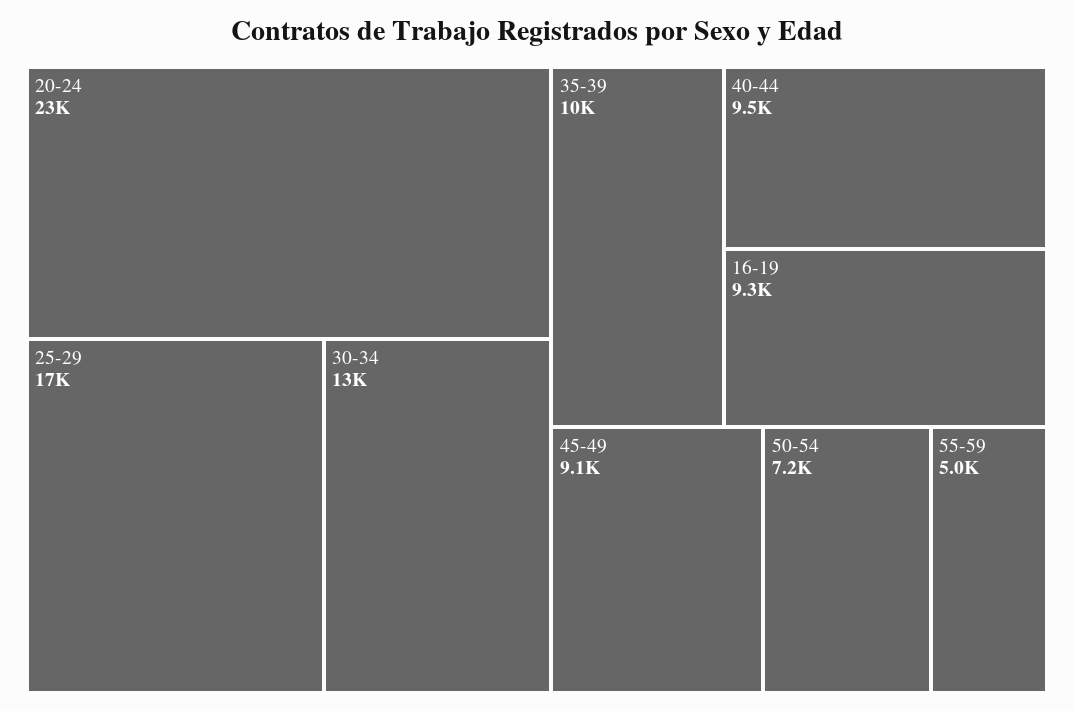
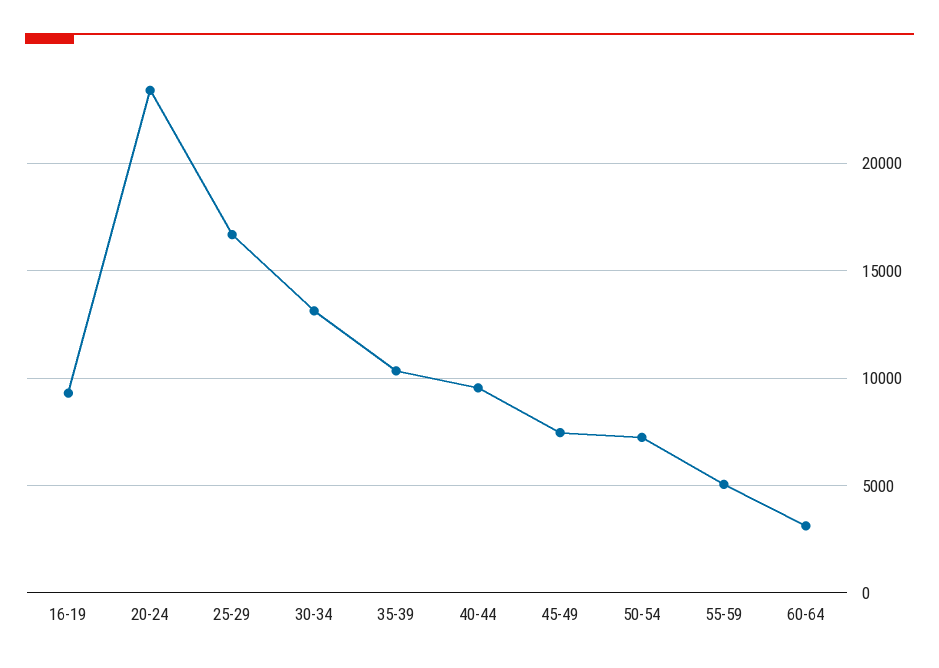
45-49: 9100 -> 7500
60-64: none -> 3000

